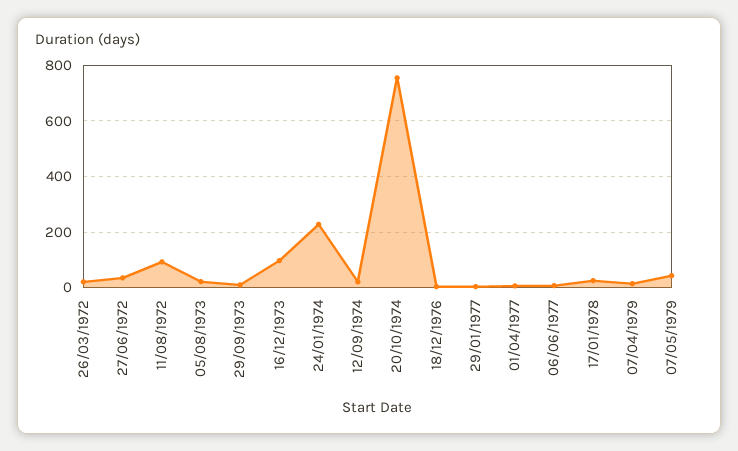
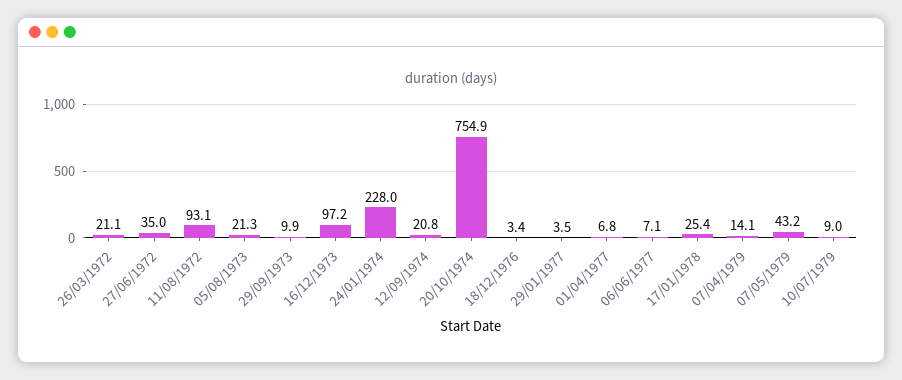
10/07/1979: none -> 9

